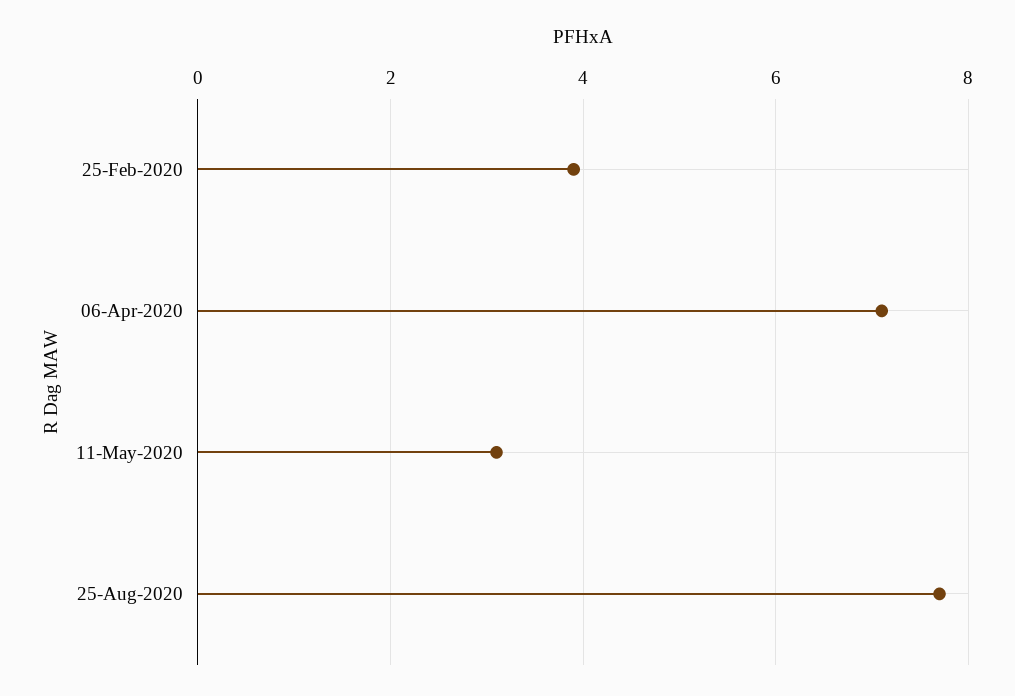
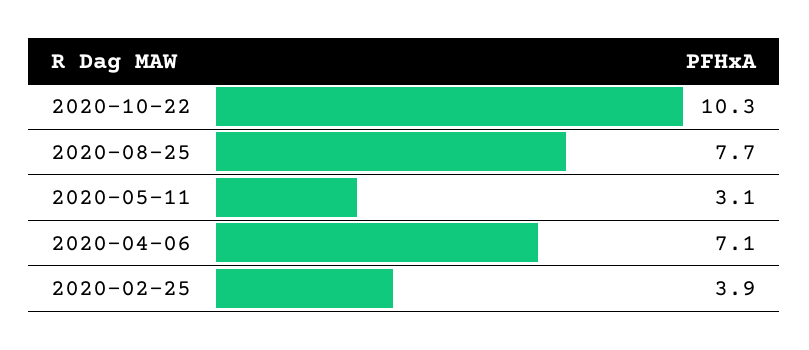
2020-10-22: none -> 10.3

